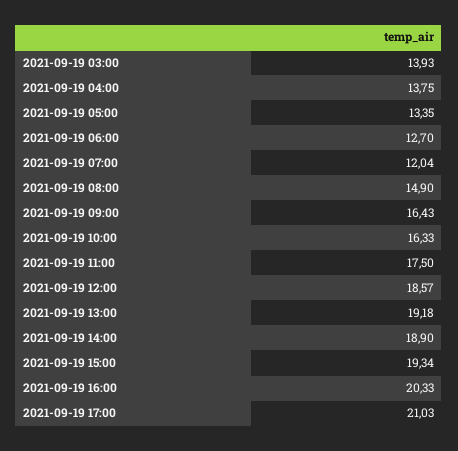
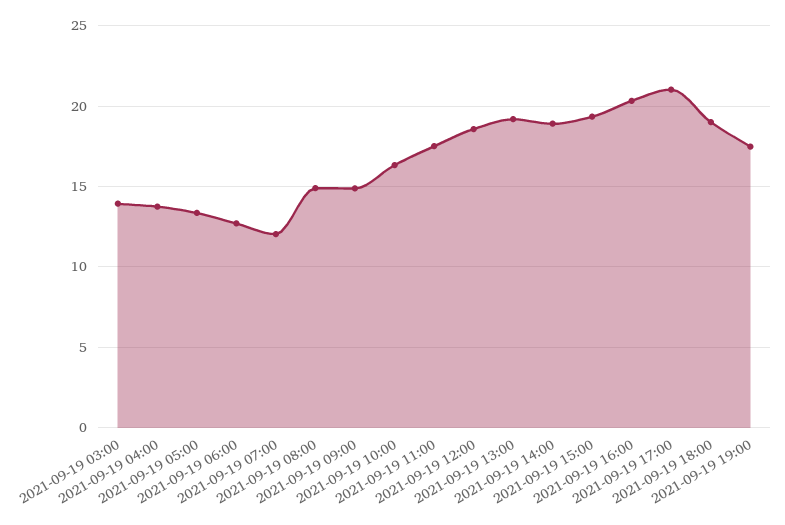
2021-09-19 09:00: 16.43 -> 15
2021-09-19 18:00: none -> 19
2021-09-19 19:00: none -> 17.5

